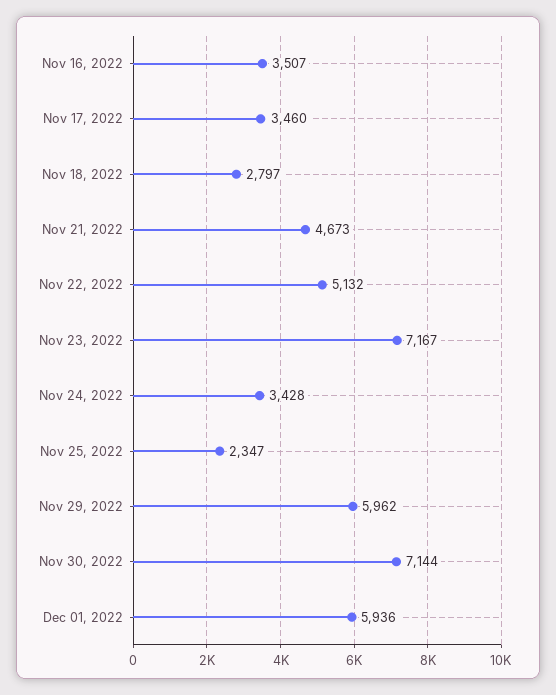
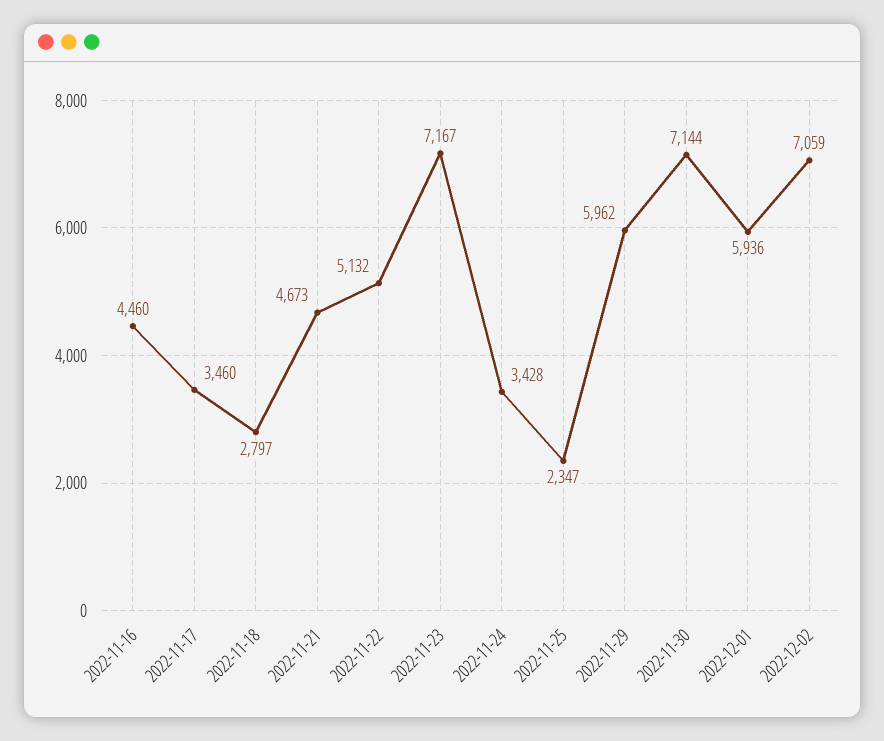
Nov 16, 2022: 3507 -> 4460
2022-12-02: none -> 7059

